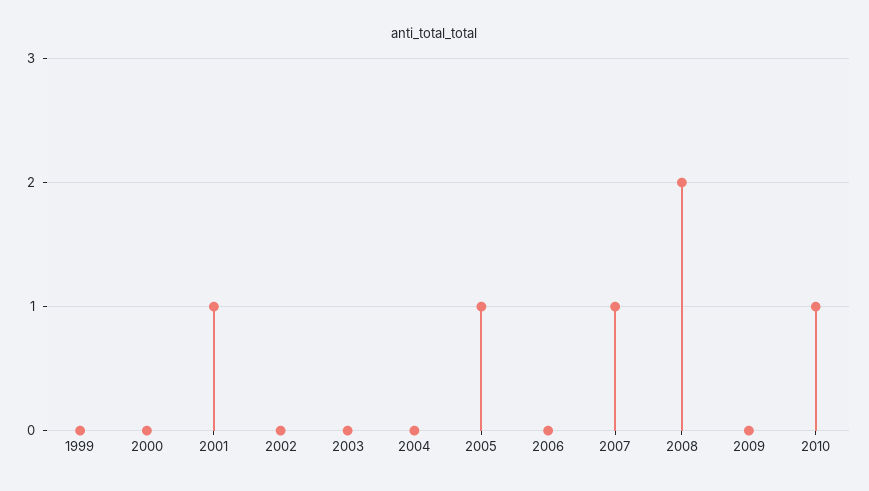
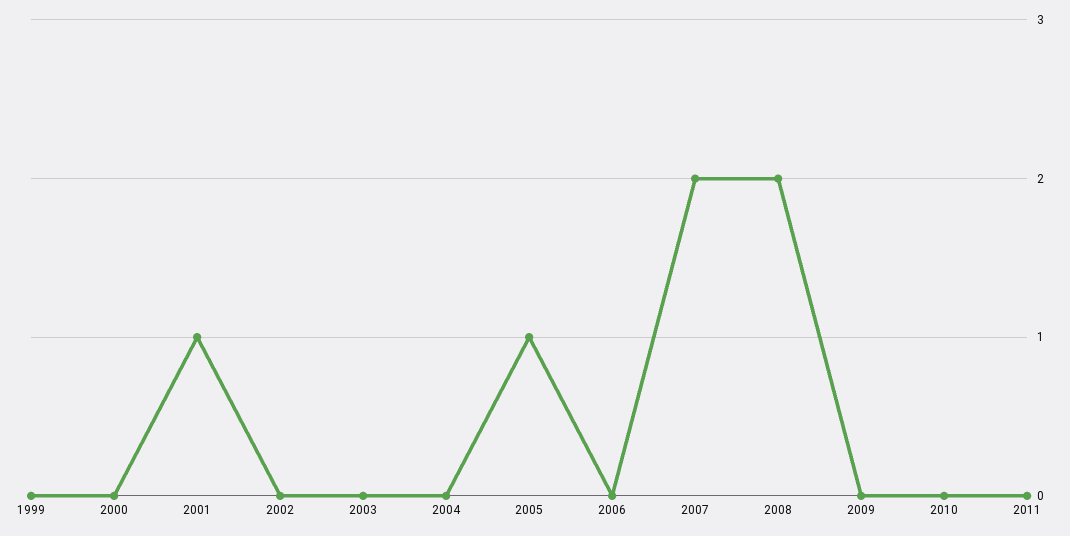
2007: 1 -> 2
2010: 1 -> 0
2011: none -> 0

